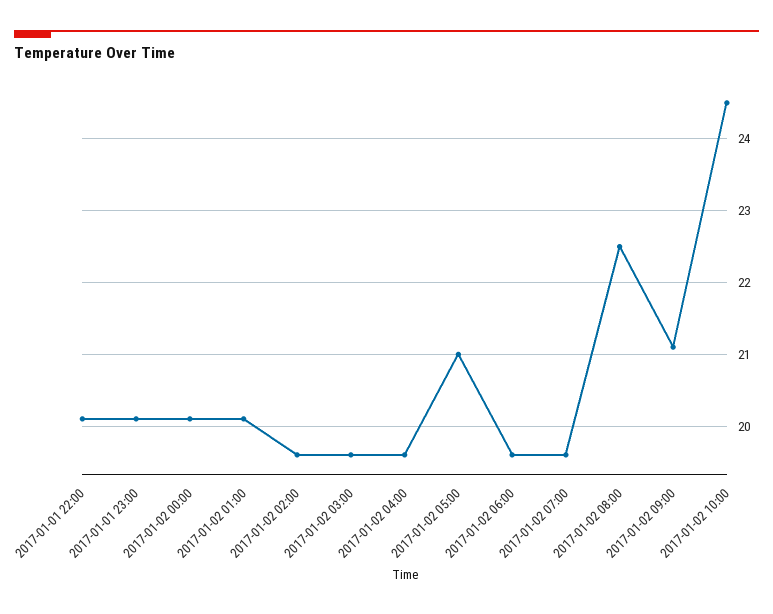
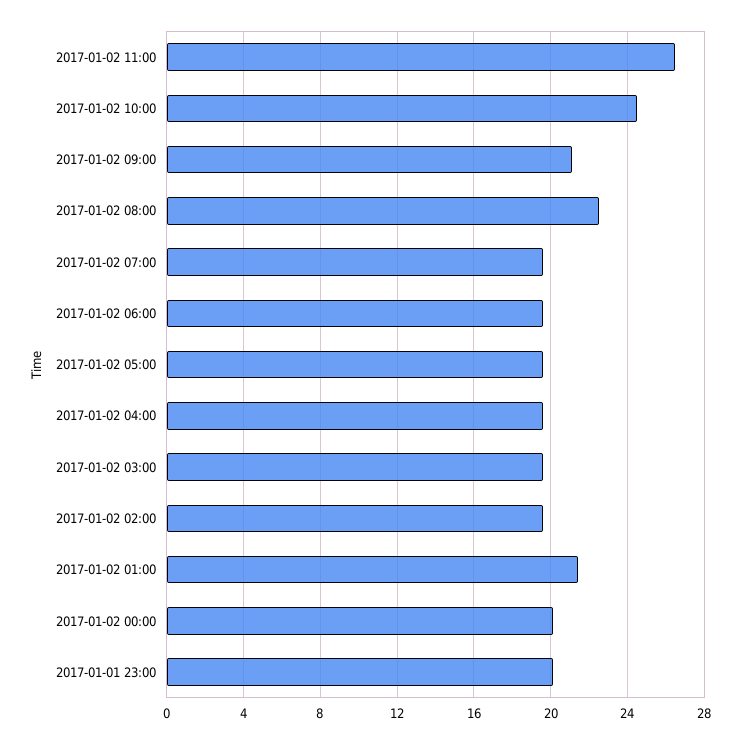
2017-01-01 22:00: 20.1 -> none
2017-01-02 01:00: 20.1 -> 21.5
2017-01-02 05:00: 21 -> 19.5
2017-01-02 11:00: none -> 26.5

